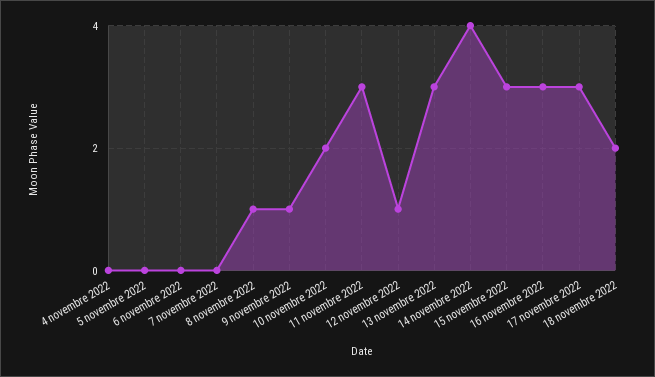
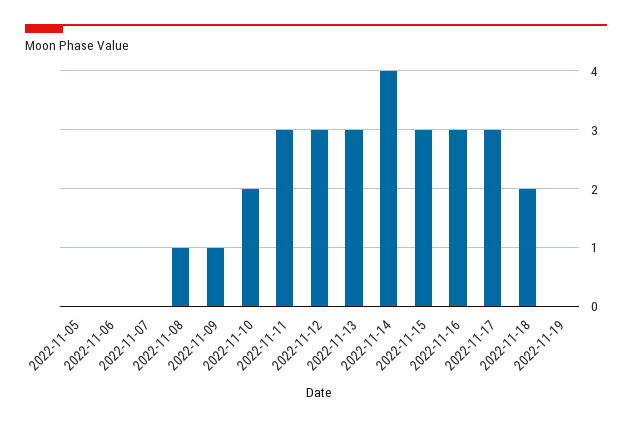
4 novembre 2022: 0 -> none
12 novembre 2022: 1 -> 3
2022-11-19: none -> 0

